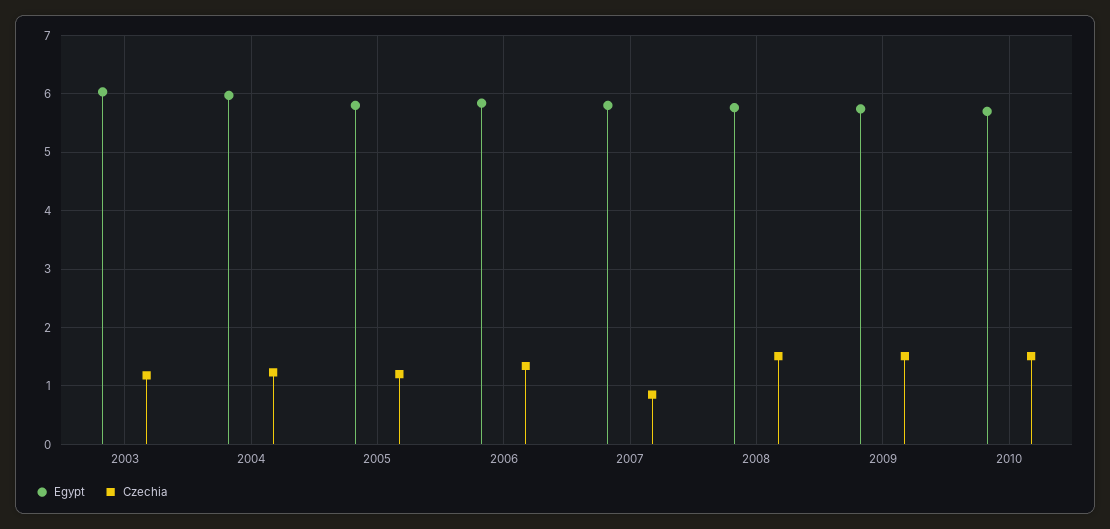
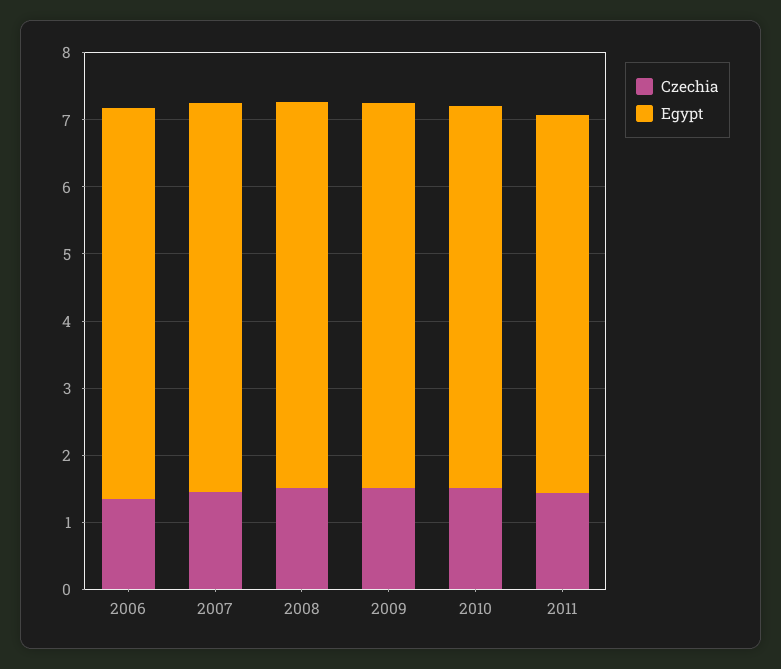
Egypt, 2003: 6 -> none
Czechia, 2003: 1.2 -> none
Egypt, 2004: 6 -> none
Czechia, 2004: 1.2 -> none
Egypt, 2005: 5.8 -> none
Czechia, 2005: 1.2 -> none
Czechia, 2007: 0.8 -> 1.4
Czechia, 2011: none -> 1.4
Egypt, 2011: none -> 5.6

